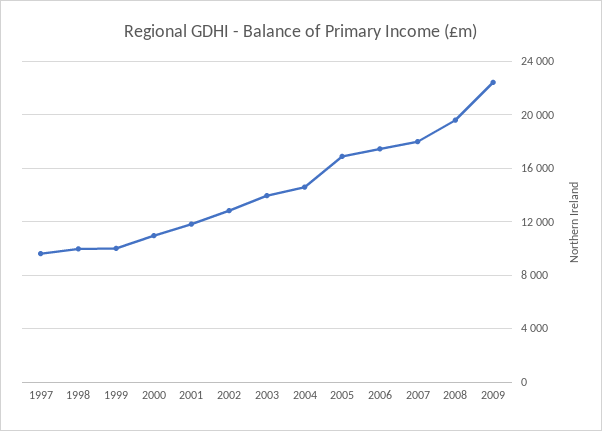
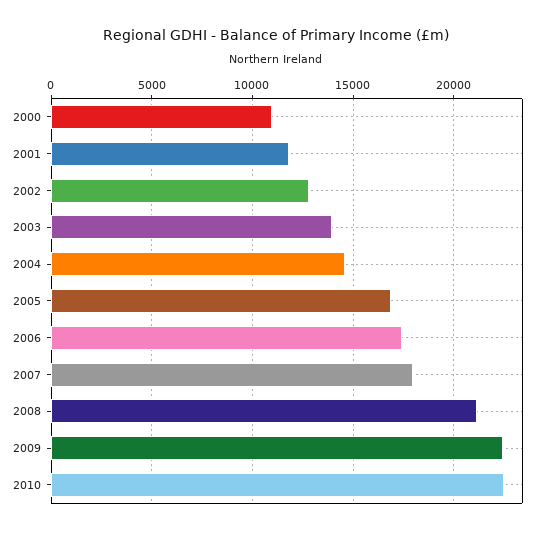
1997: 9500 -> none
1998: 10000 -> none
1999: 10000 -> none
2008: 19500 -> 21000
2010: none -> 22500

